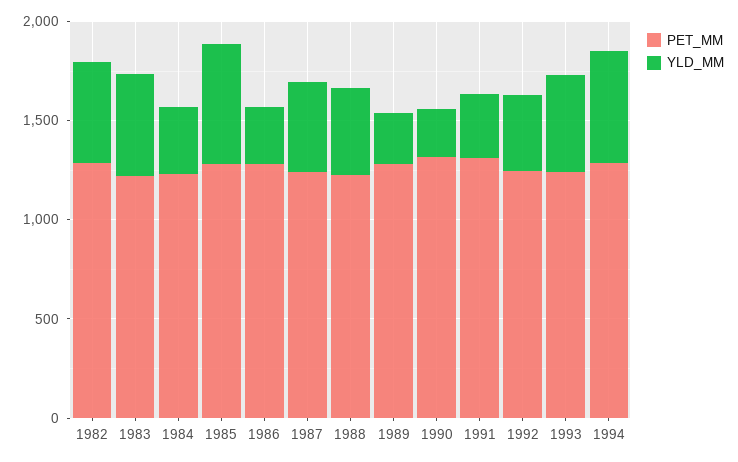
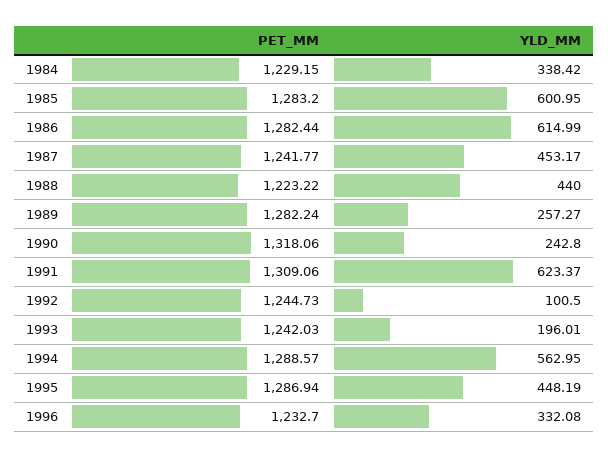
PET_MM, 1982: 1300 -> none
YLD_MM, 1982: 500 -> none
PET_MM, 1983: 1200 -> none
YLD_MM, 1983: 500 -> none
YLD_MM, 1986: 300 -> 614.99
YLD_MM, 1991: 300 -> 623.37
YLD_MM, 1992: 400 -> 100.5
YLD_MM, 1993: 500 -> 196.01
PET_MM, 1995: none -> 1286.94
YLD_MM, 1995: none -> 448.19
PET_MM, 1996: none -> 1232.7
YLD_MM, 1996: none -> 332.08

